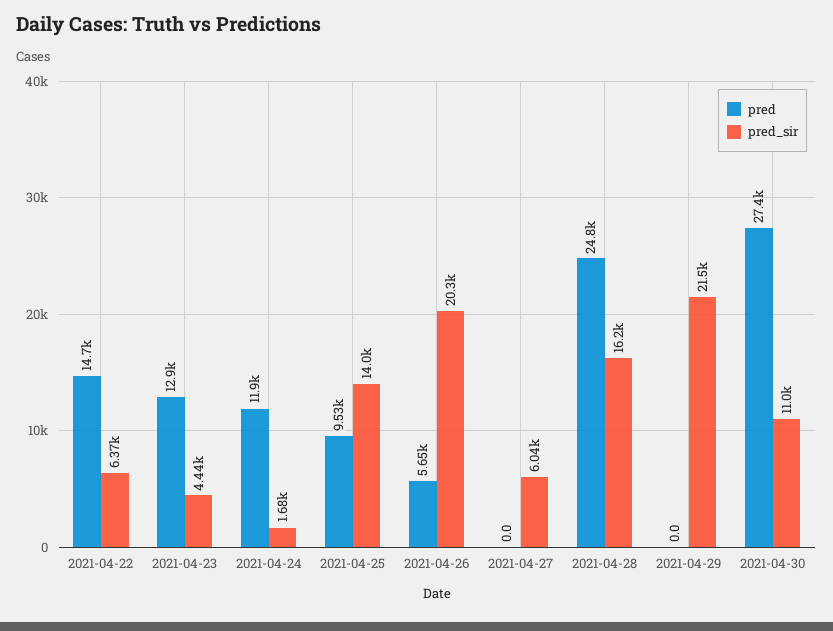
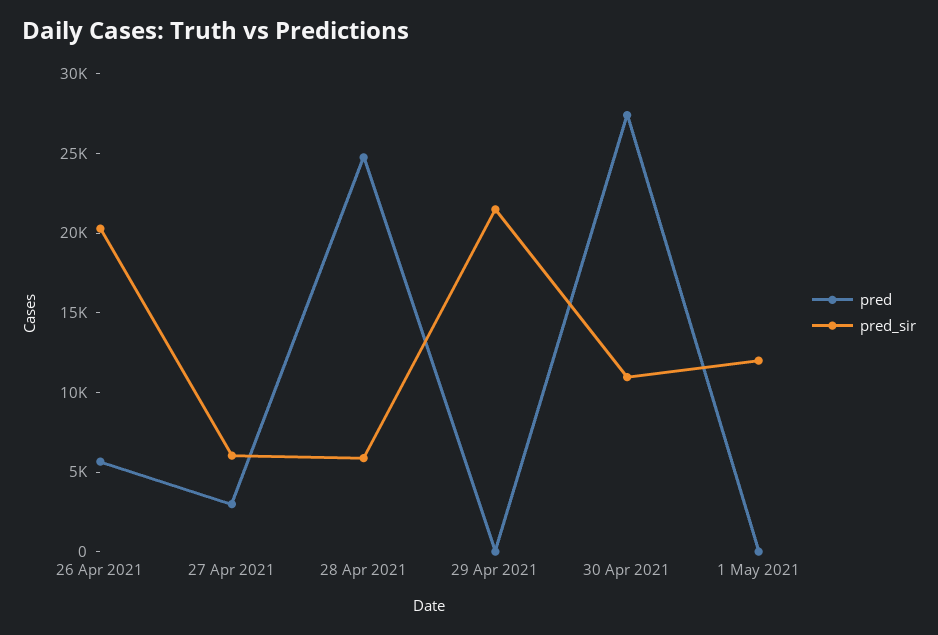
pred, 2021-04-22: 14700 -> none
pred_sir, 2021-04-22: 6370 -> none
pred, 2021-04-23: 12900 -> none
pred_sir, 2021-04-23: 4440 -> none
pred, 2021-04-24: 11900 -> none
pred_sir, 2021-04-24: 1680 -> none
pred, 2021-04-25: 9530 -> none
pred_sir, 2021-04-25: 14000 -> none
pred, 2021-04-27: 0 -> 3000
pred_sir, 2021-04-28: 16200 -> 6000
pred, 1 May 2021: none -> 0
pred_sir, 1 May 2021: none -> 12000

